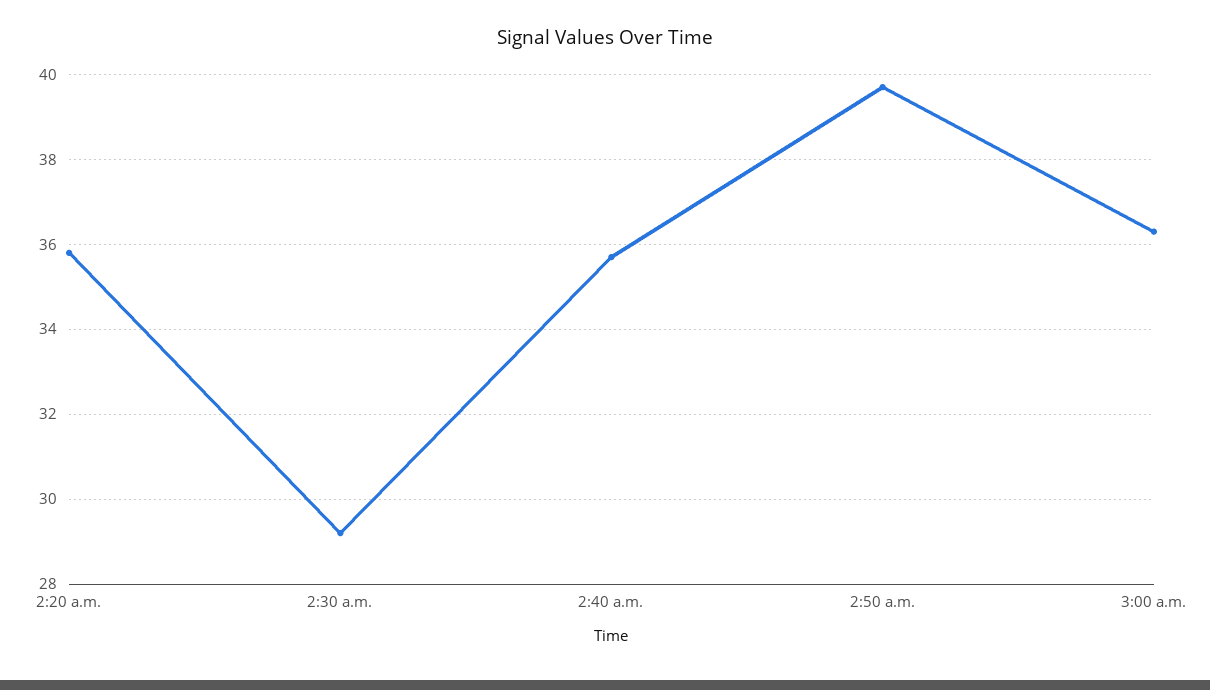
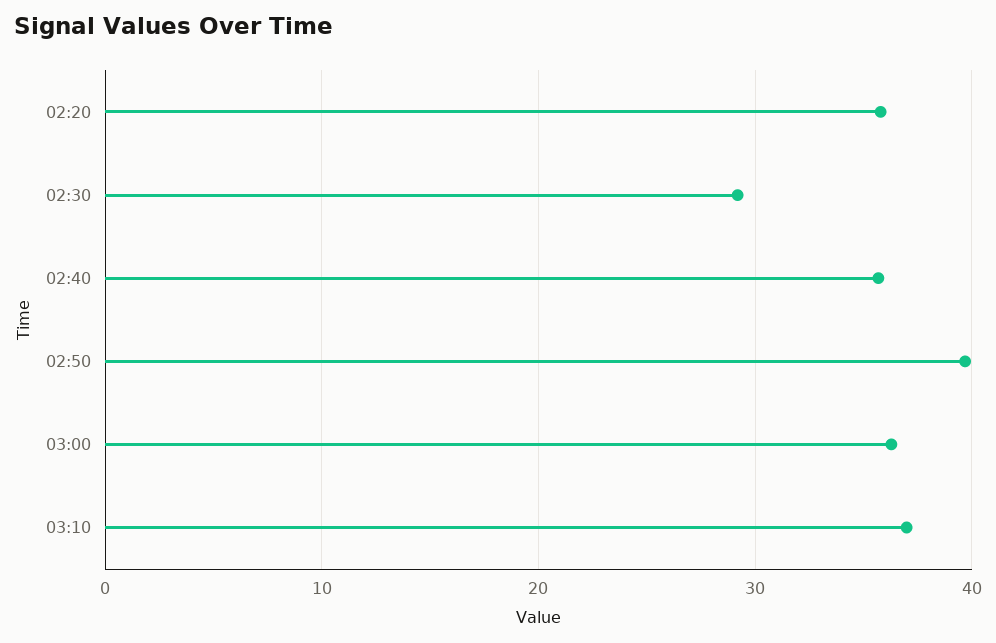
03:10: none -> 37

